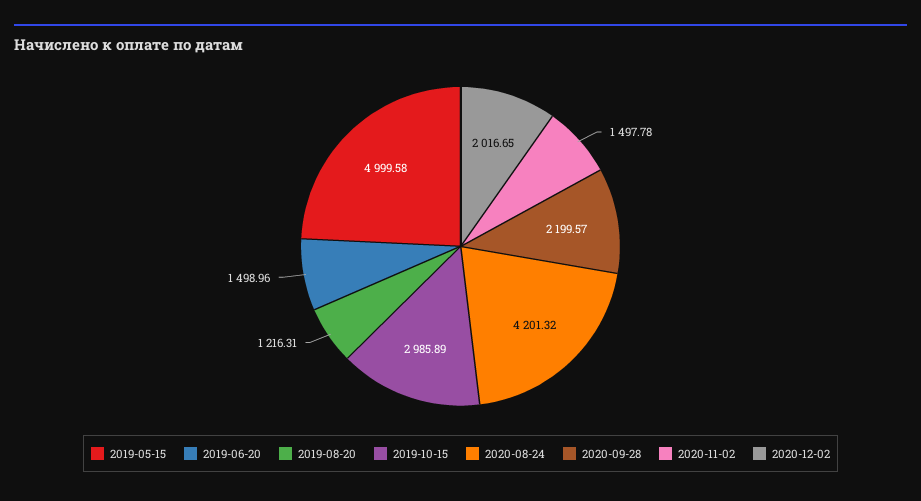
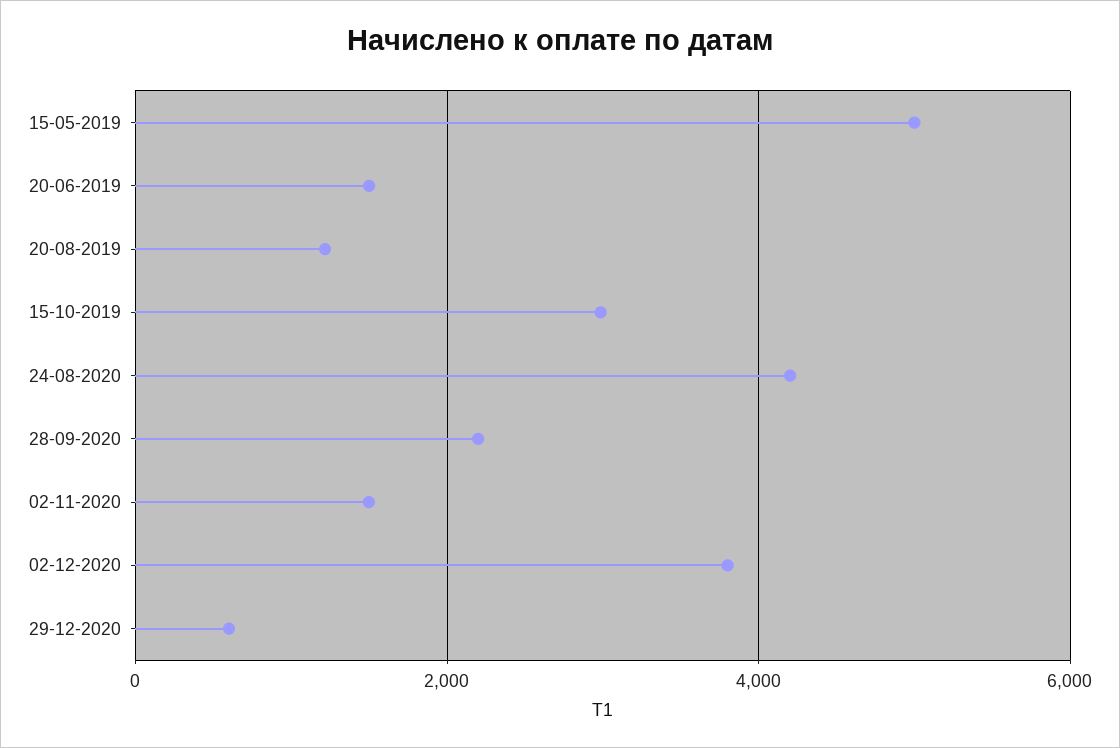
2020-12-02: 2016.65 -> 3800
29-12-2020: none -> 600

